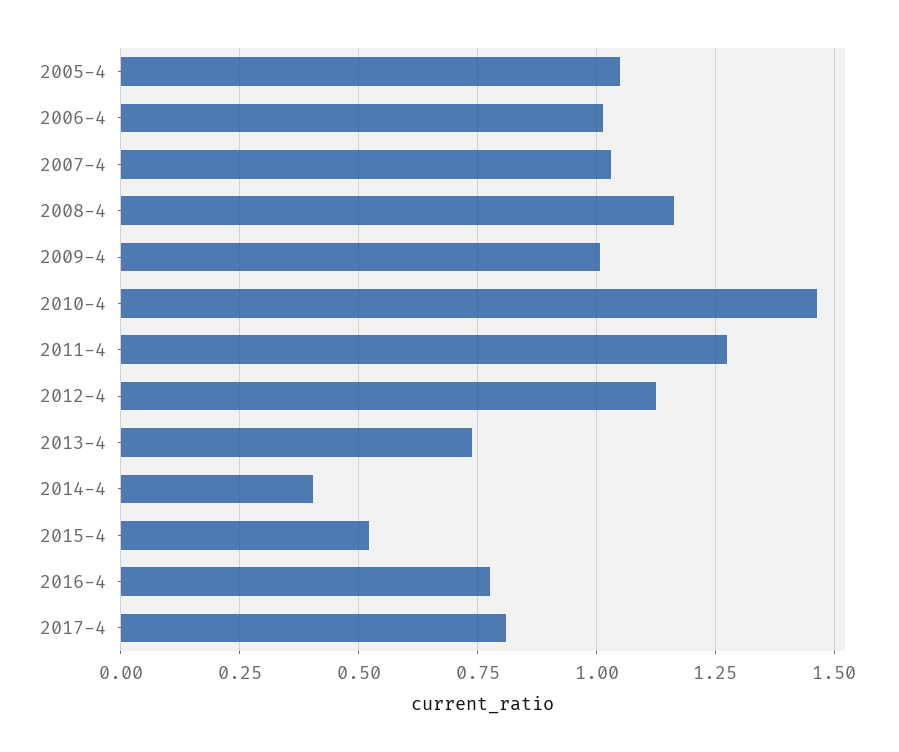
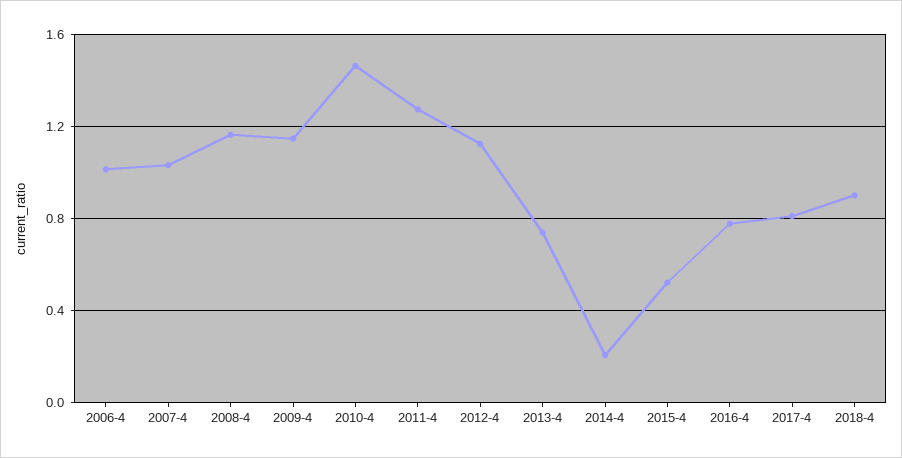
2005-4: 1.05 -> none
2009-4: 1 -> 1.15
2014-4: 0.4 -> 0.2
2018-4: none -> 0.9

